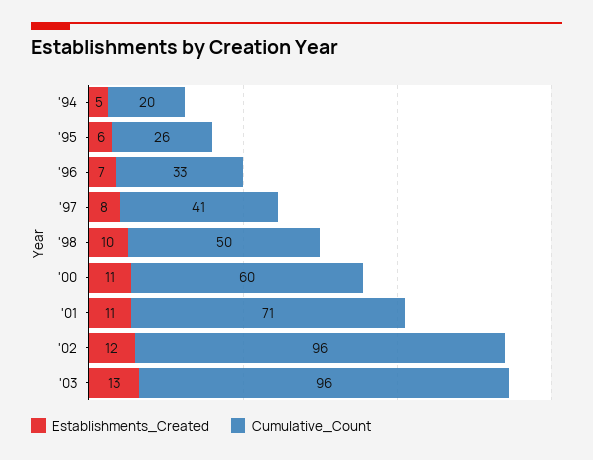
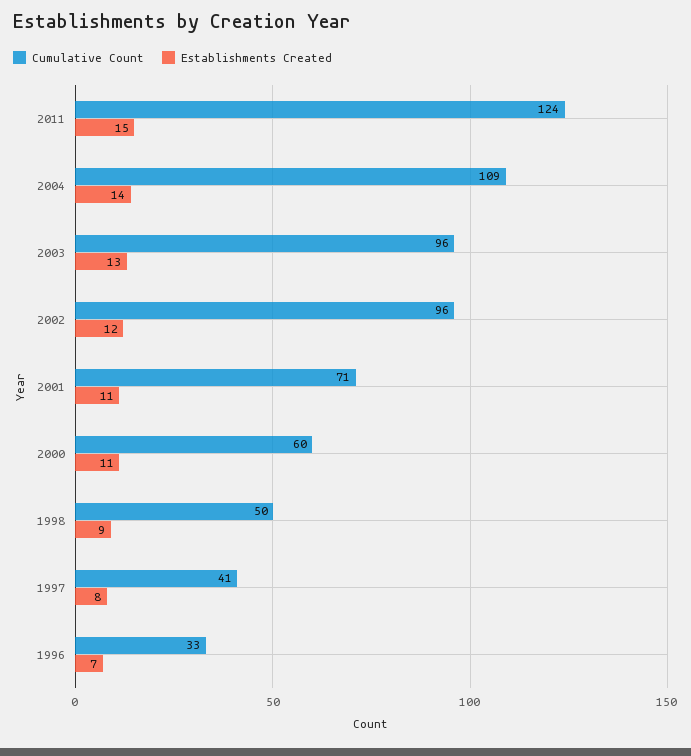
Establishments_Created, '94: 5 -> none
Cumulative_Count, '94: 20 -> none
Establishments_Created, '95: 6 -> none
Cumulative_Count, '95: 26 -> none
Establishments_Created, '98: 10 -> 9
Cumulative_Count, 2011: none -> 124
Establishments_Created, 2011: none -> 15
Cumulative_Count, 2004: none -> 109
Establishments_Created, 2004: none -> 14

